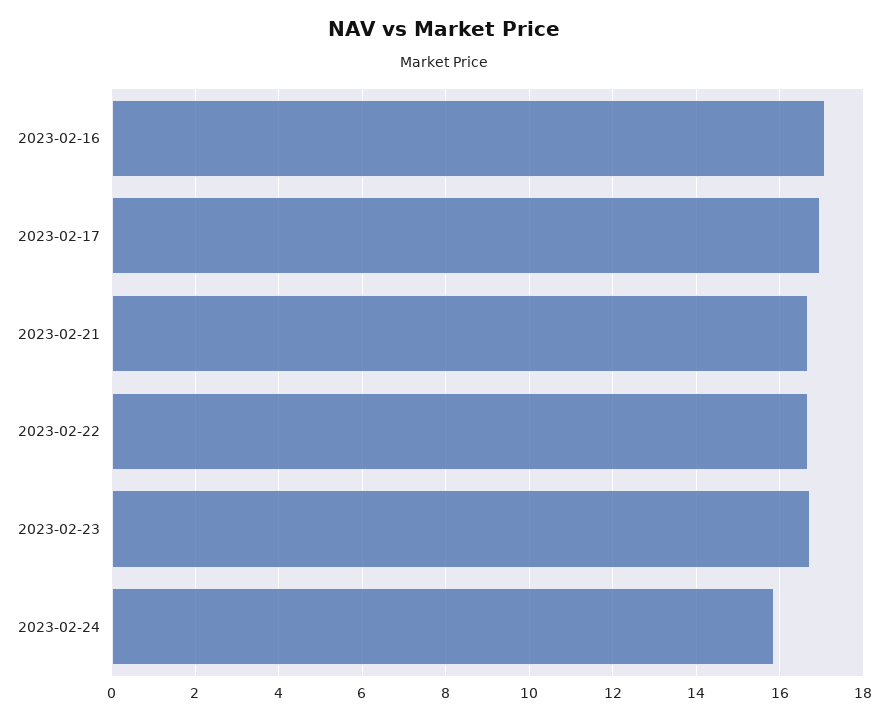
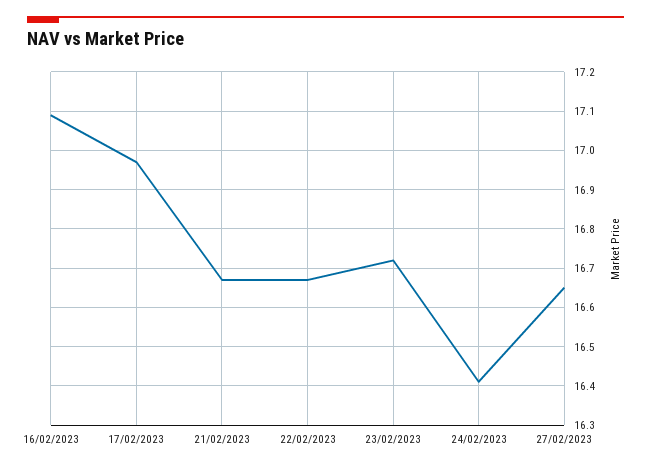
2023-02-24: 15.8 -> 16.4
27/02/2023: none -> 16.65

